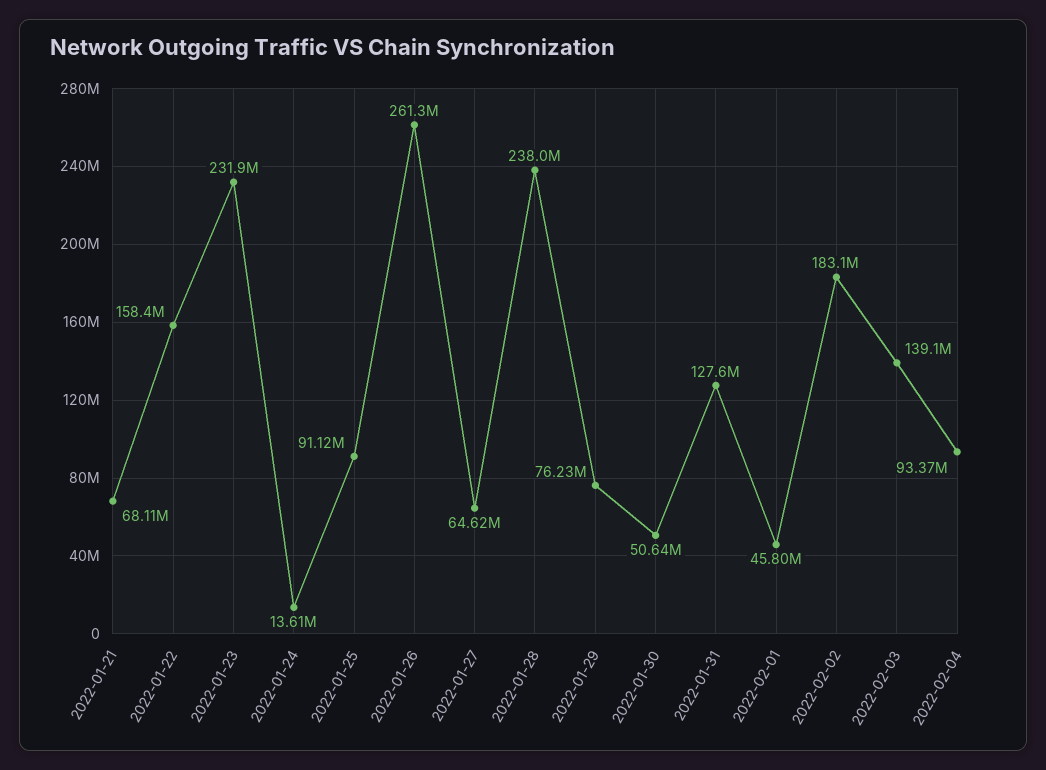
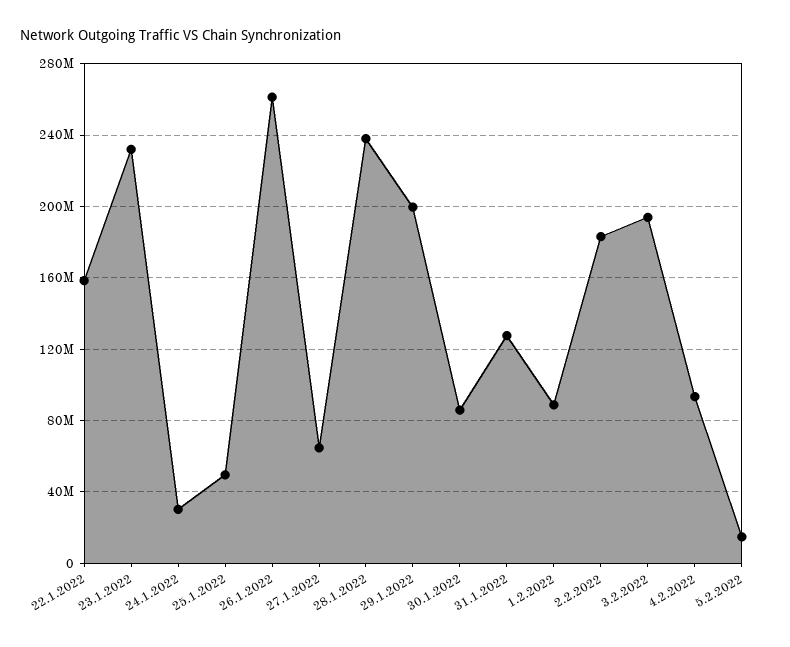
2022-01-21: 68110000 -> none
2022-01-24: 13610000 -> 30000000
2022-01-25: 91120000 -> 50000000
2022-01-29: 76230000 -> 200000000
2022-01-30: 50640000 -> 85000000
2022-02-01: 45800000 -> 90000000
2022-02-03: 139100000 -> 195000000
5.2.2022: none -> 15000000

